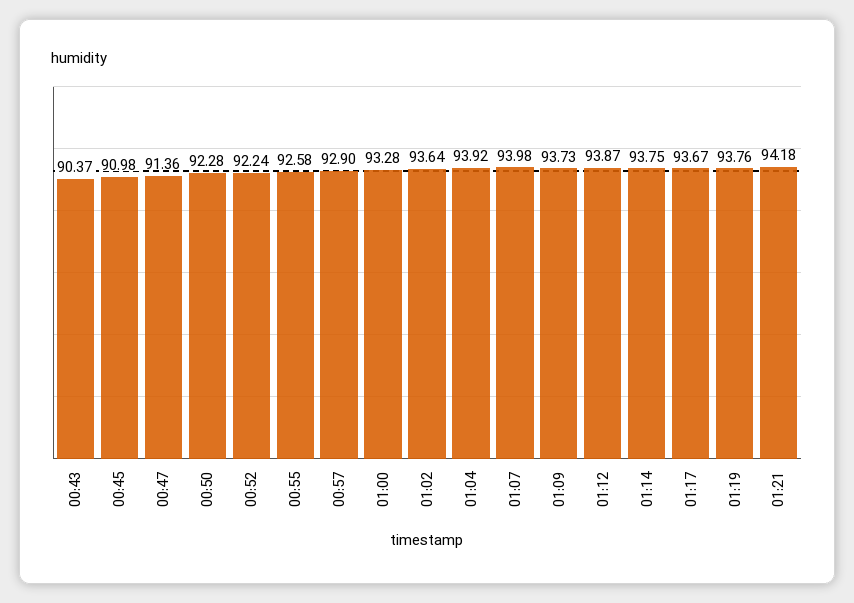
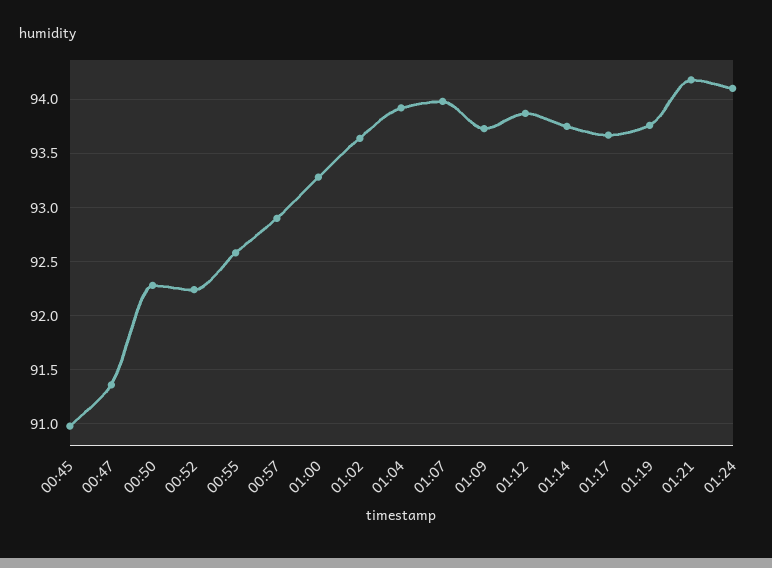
00:43: 90.37 -> none
01:24: none -> 94.1

